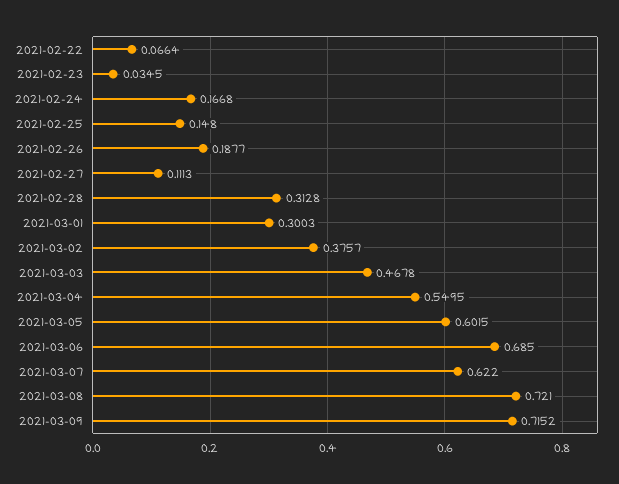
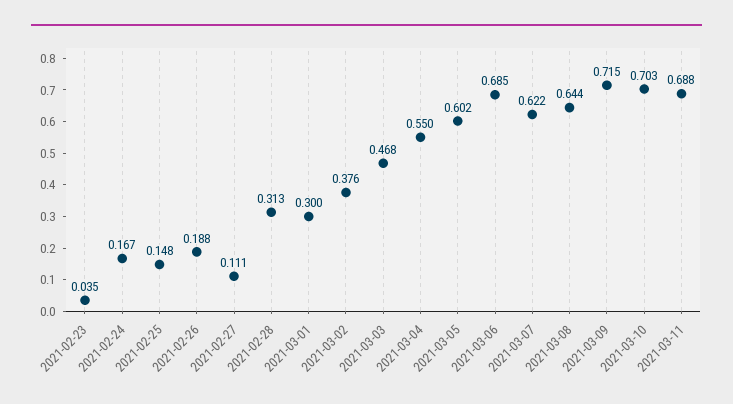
2021-02-22: 0.0664 -> none
2021-03-08: 0.721 -> 0.644
2021-03-10: none -> 0.703
2021-03-11: none -> 0.688

